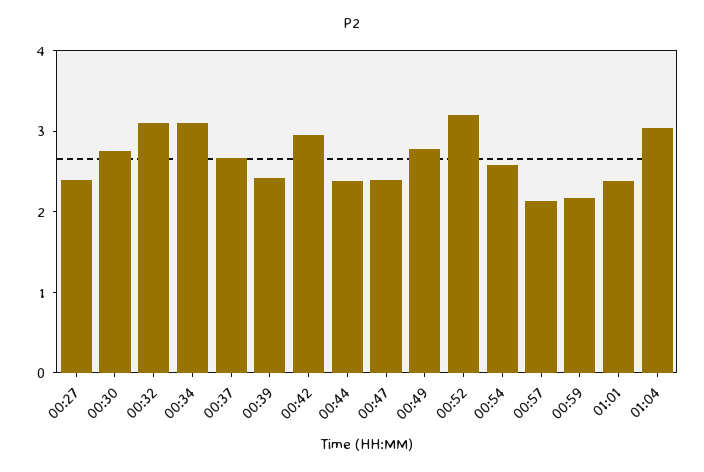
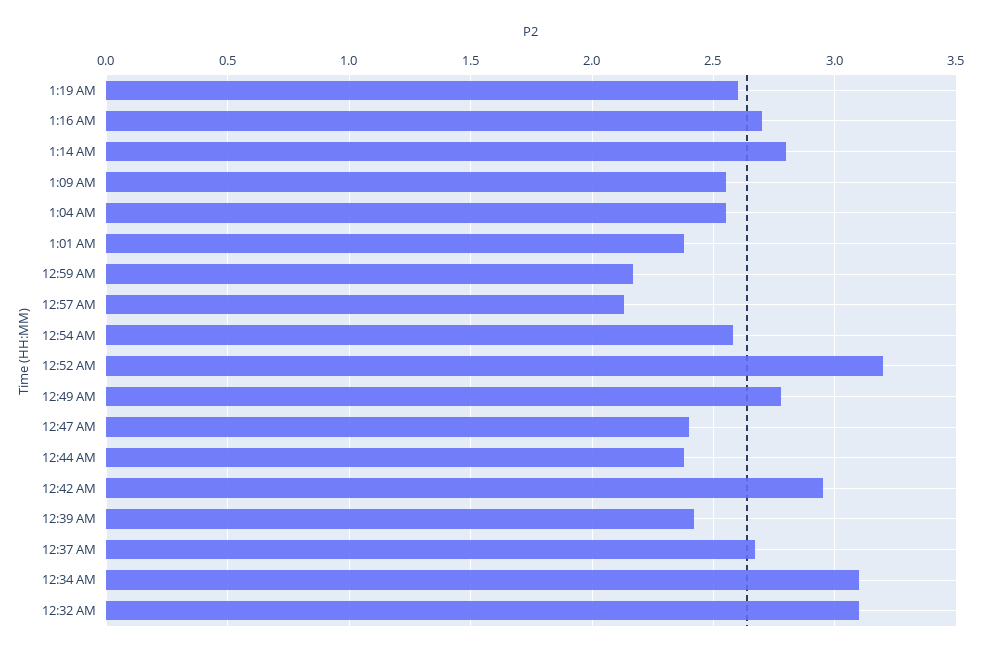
00:27: 2.4 -> none
00:30: 2.8 -> none
01:04: 3 -> 2.55
1:19 AM: none -> 2.6
1:16 AM: none -> 2.7
1:14 AM: none -> 2.8
1:09 AM: none -> 2.55

